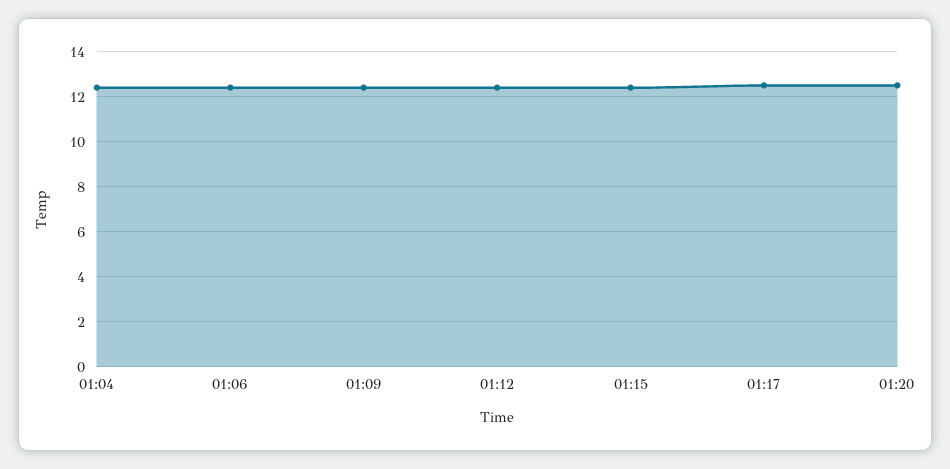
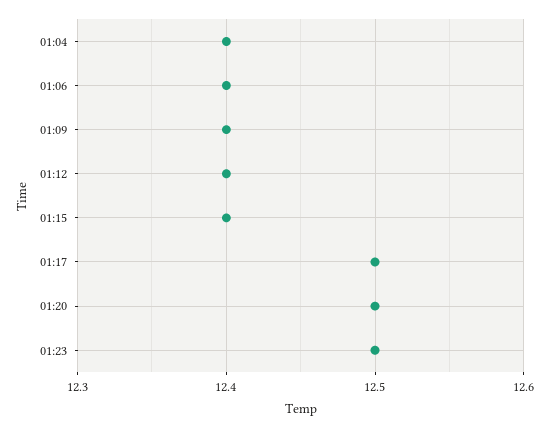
01:23: none -> 12.5

